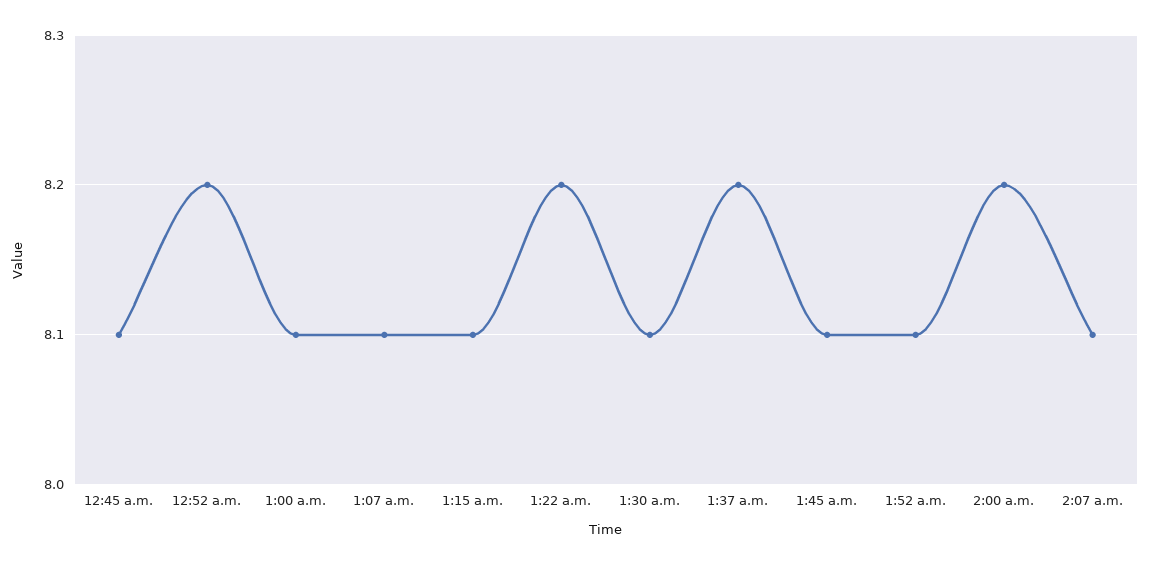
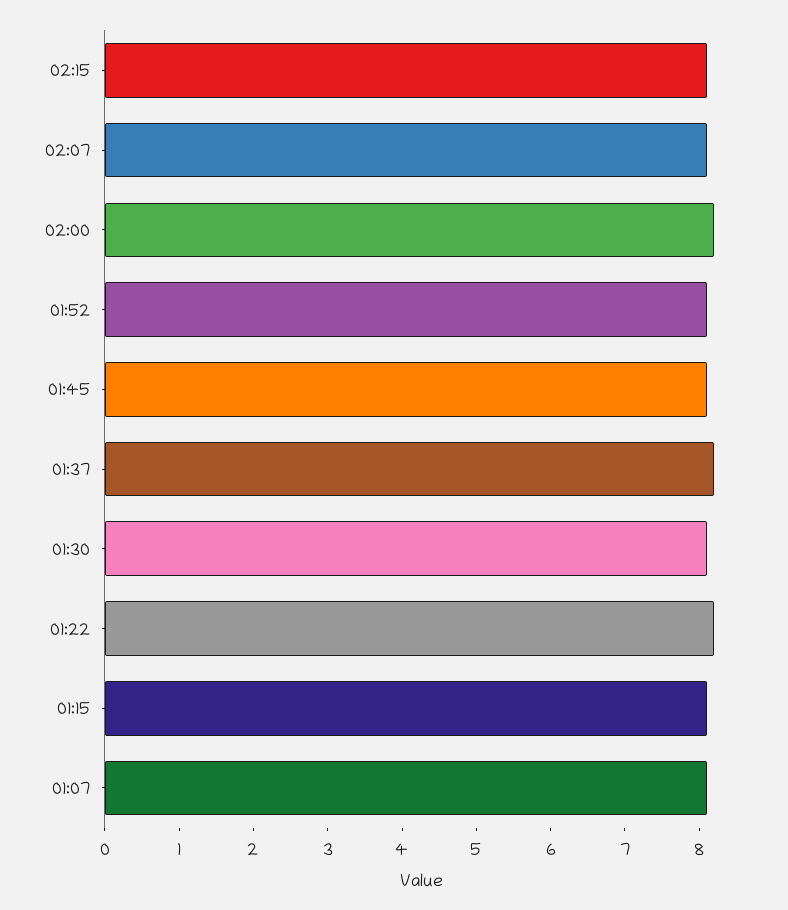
12:45 a.m.: 8.1 -> none
12:52 a.m.: 8.2 -> none
1:00 a.m.: 8.1 -> none
02:15: none -> 8

